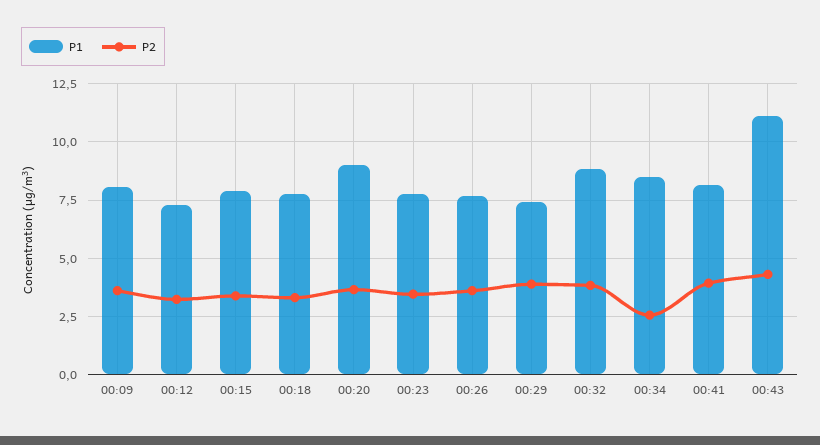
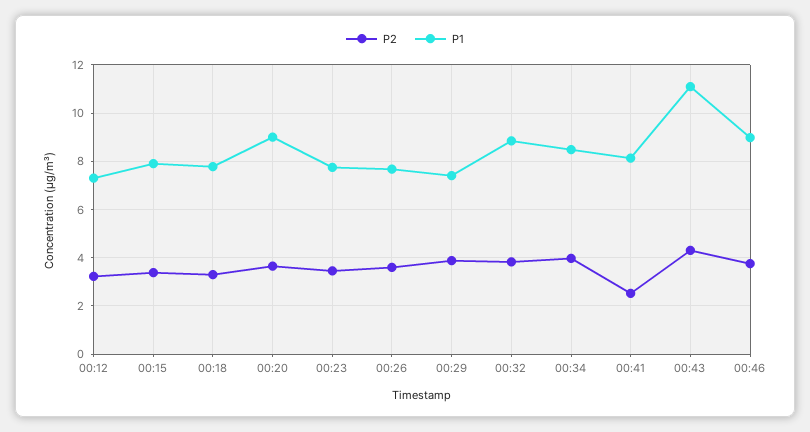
P1, 00:09: 8 -> none
P2, 00:09: 3.5 -> none
P2, 00:34: 2.5 -> 4
P2, 00:41: 4 -> 2.5
P2, 00:46: none -> 3.75
P1, 00:46: none -> 9

